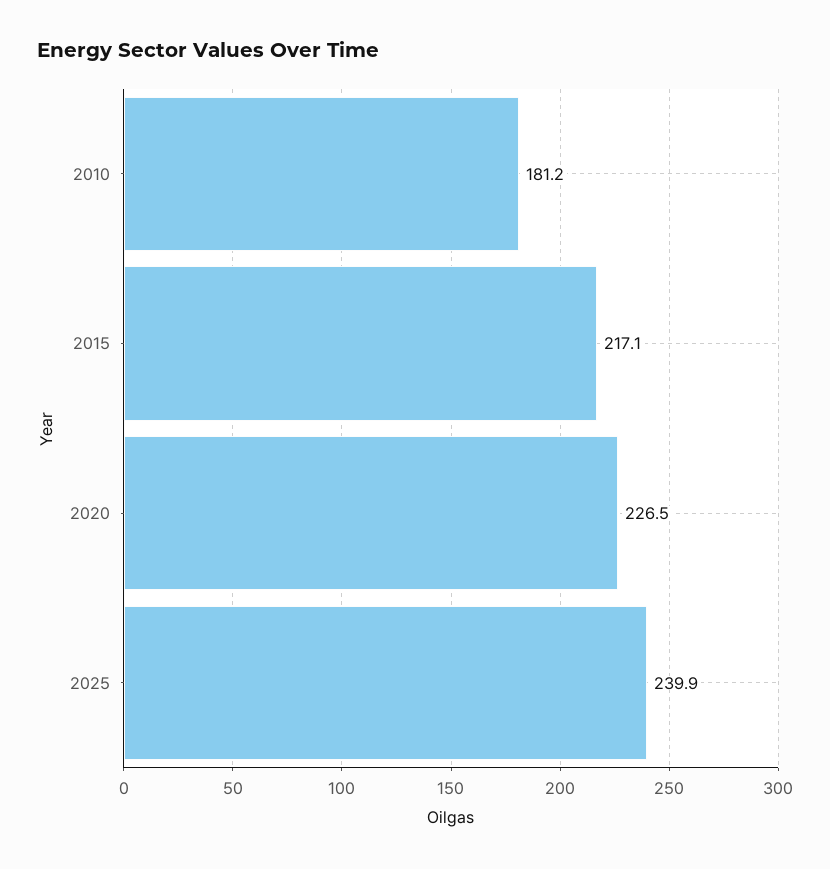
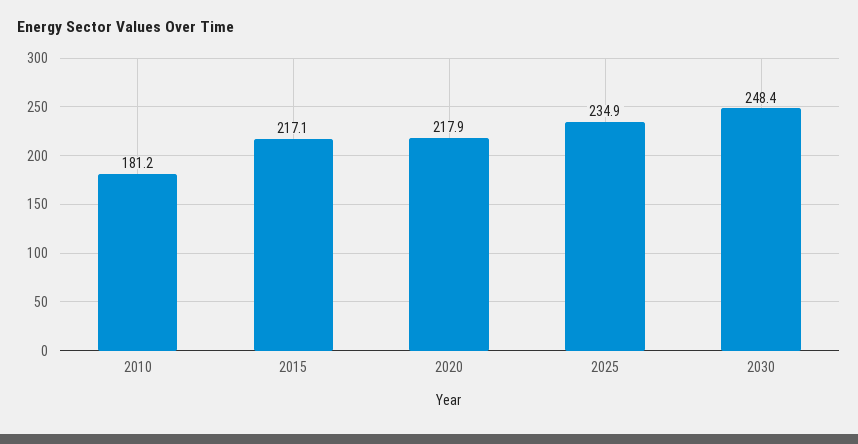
2020: 226.5 -> 217.9
2025: 239.9 -> 234.9
2030: none -> 248.4

